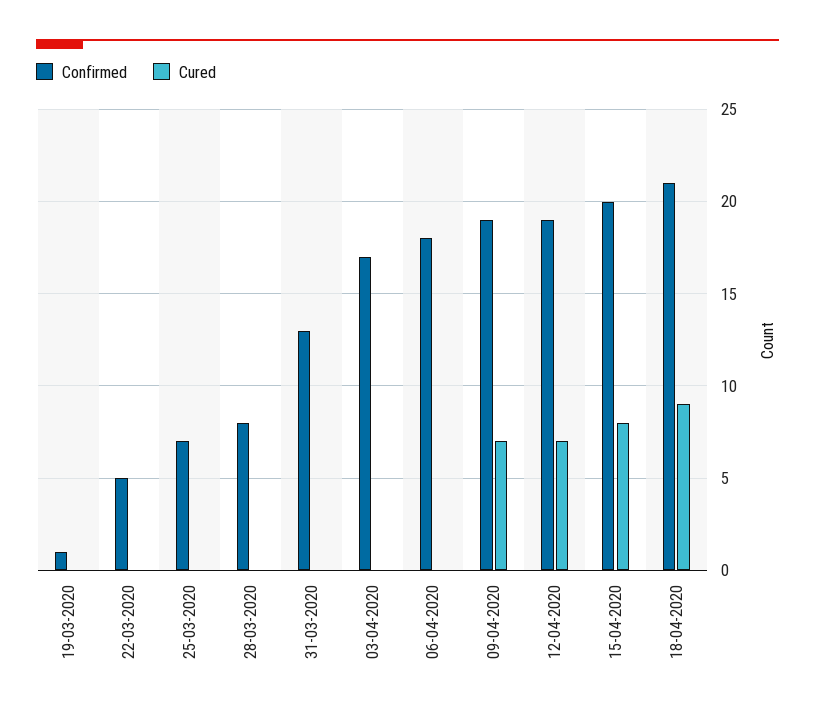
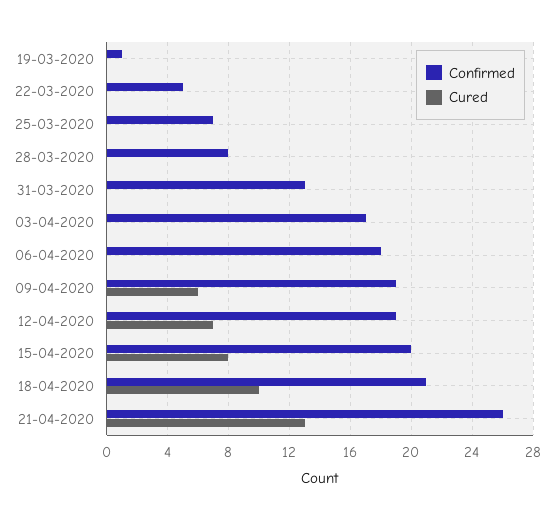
Cured, 09-04-2020: 7 -> 6
Cured, 18-04-2020: 9 -> 10
Confirmed, 21-04-2020: none -> 26
Cured, 21-04-2020: none -> 13

